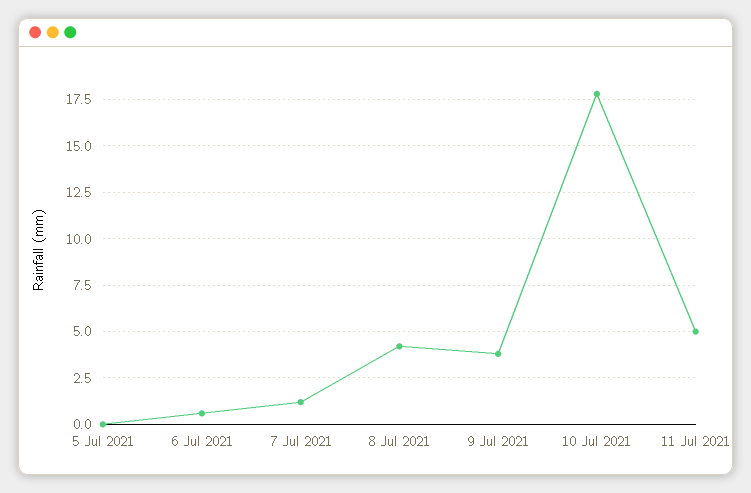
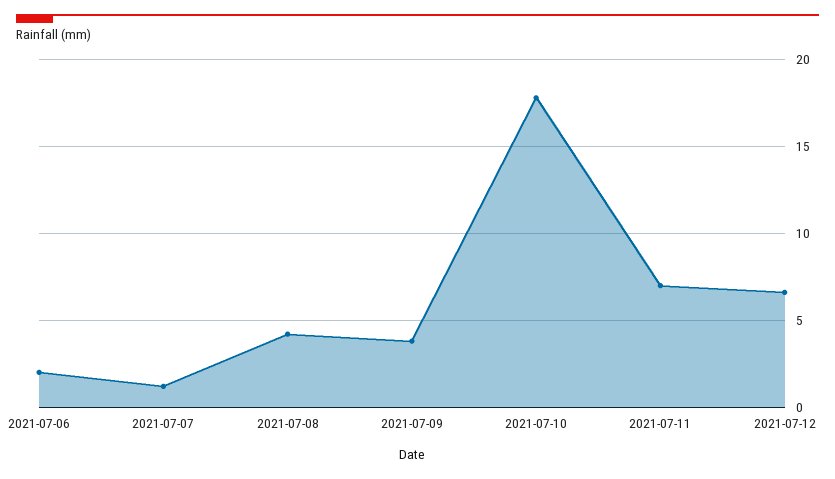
5 Jul 2021: 0 -> none
6 Jul 2021: 0.5 -> 2
11 Jul 2021: 5 -> 7
2021-07-12: none -> 6.5

